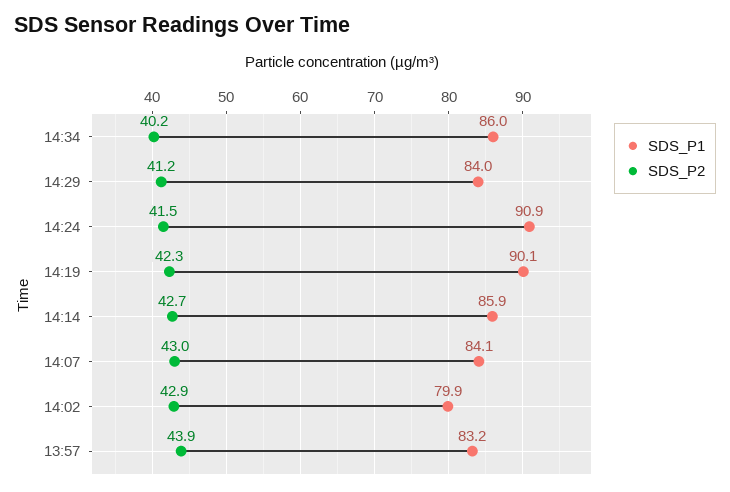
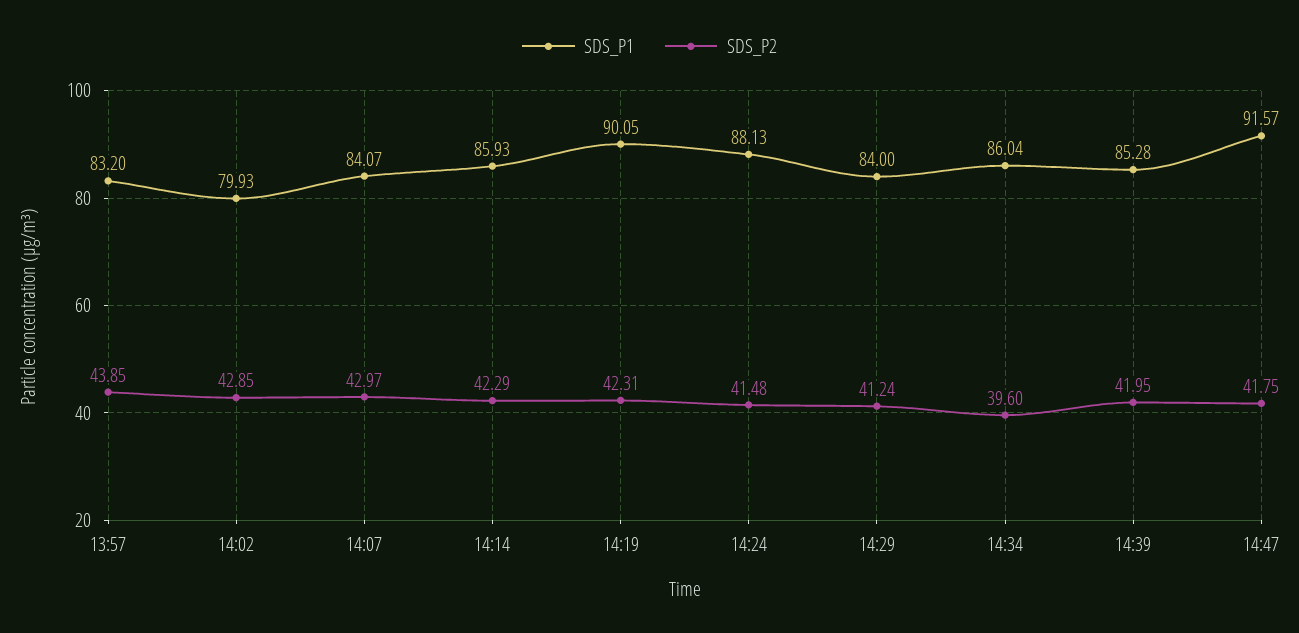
SDS_P2, 14:34: 40.2 -> 39.6
SDS_P1, 14:24: 90.9 -> 88.13
SDS_P2, 14:14: 42.7 -> 42.29
SDS_P1, 14:39: none -> 85.28
SDS_P2, 14:39: none -> 41.95
SDS_P1, 14:47: none -> 91.57
SDS_P2, 14:47: none -> 41.75

